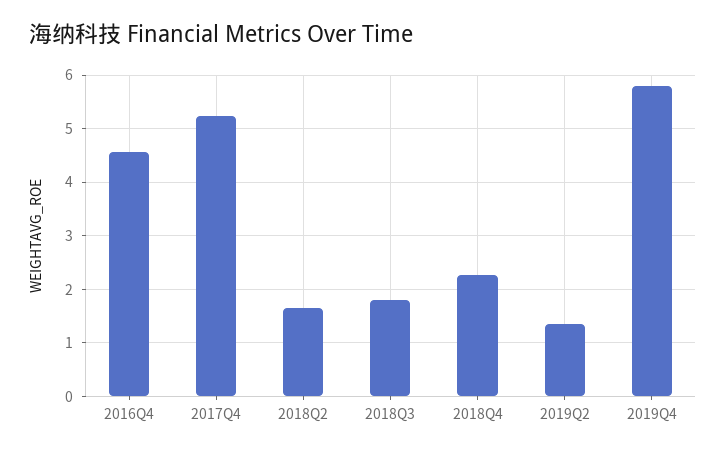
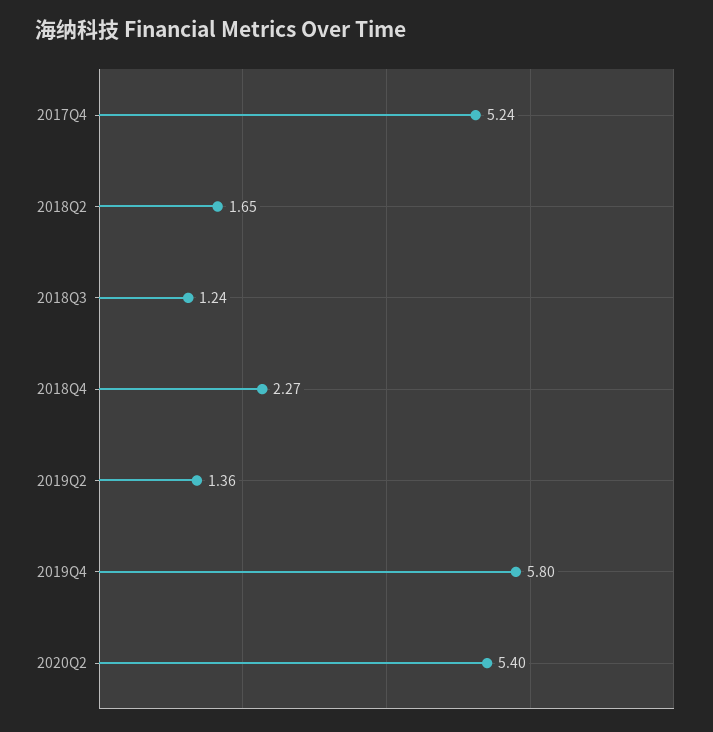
2016Q4: 4.6 -> none
2018Q3: 1.8 -> 1.24
2020Q2: none -> 5.4

